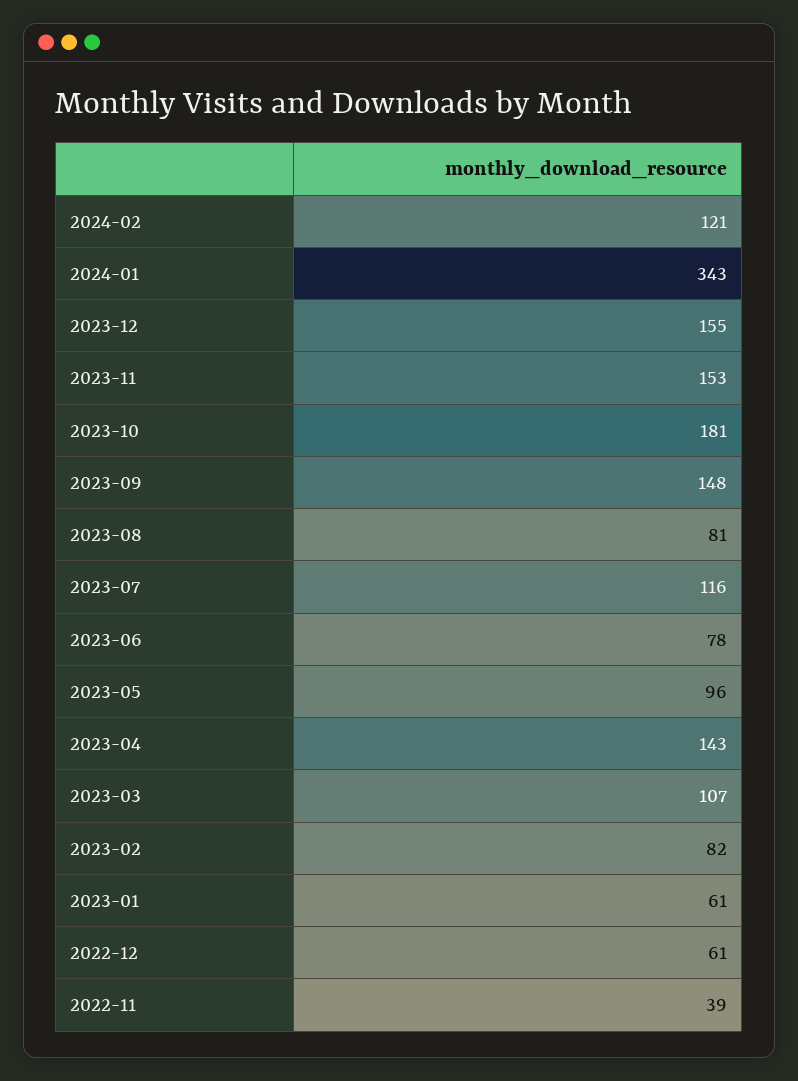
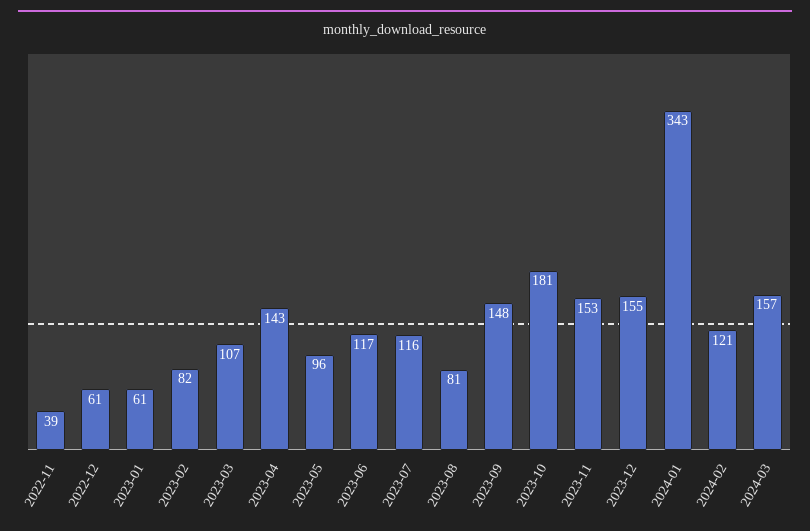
2023-06: 78 -> 117
2024-03: none -> 157

